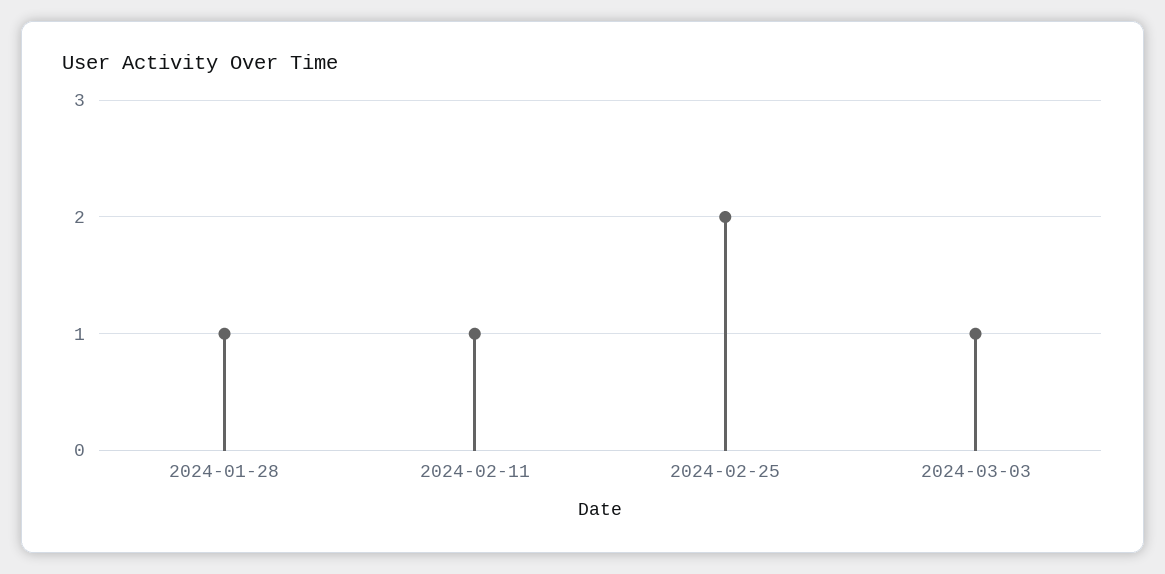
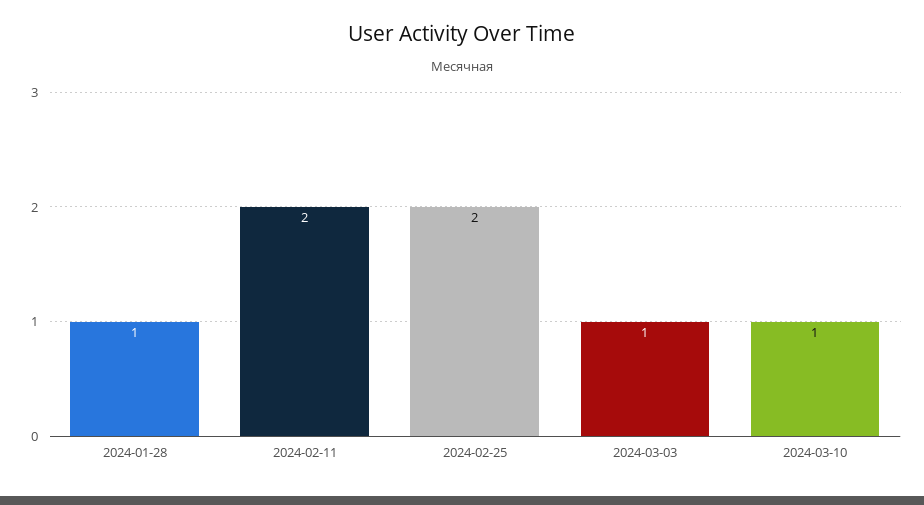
2024-02-11: 1 -> 2
2024-03-10: none -> 1

